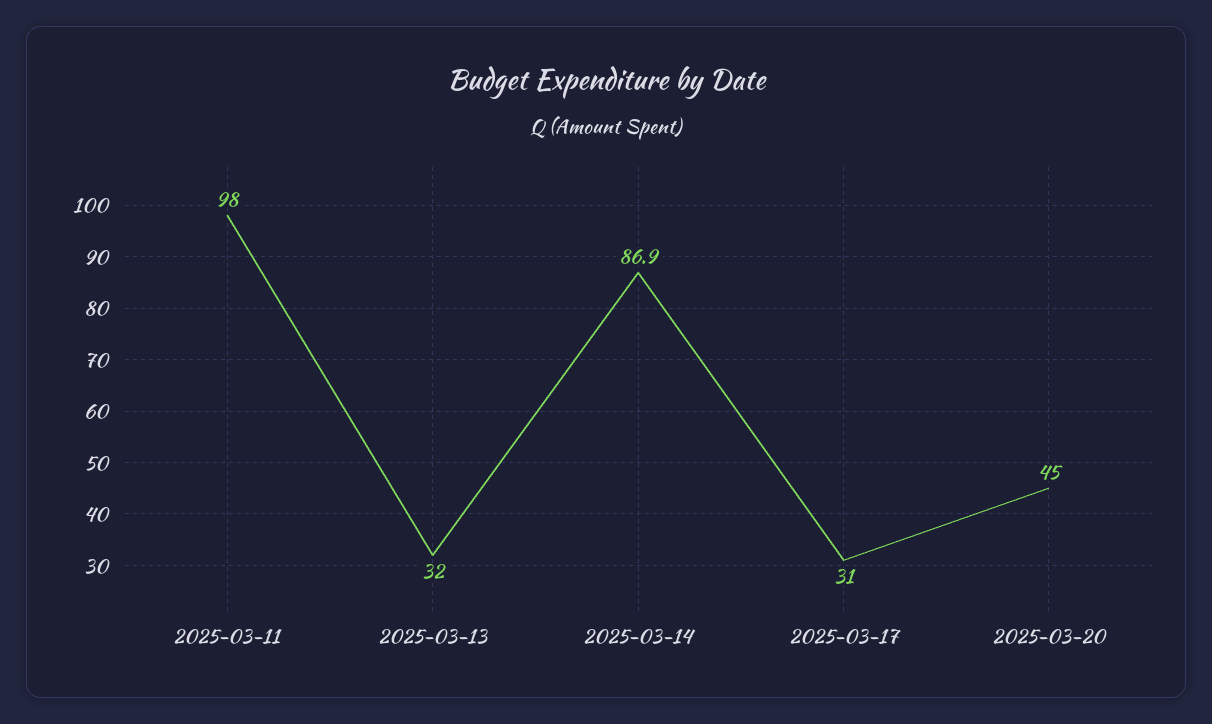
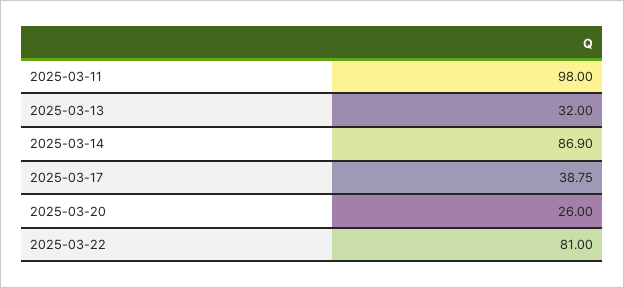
2025-03-17: 31 -> 38.75
2025-03-20: 45 -> 26
2025-03-22: none -> 81

